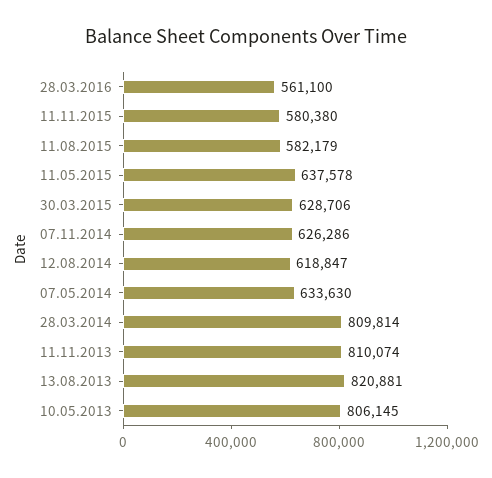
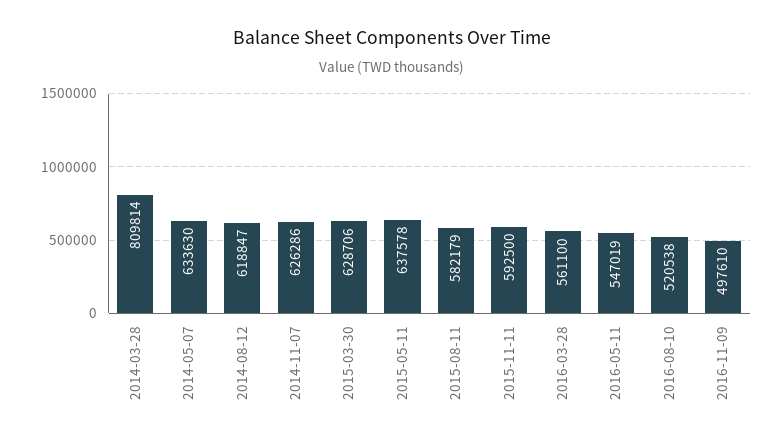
11.11.2015: 580380 -> 592500
11.11.2013: 810074 -> none
13.08.2013: 820881 -> none
10.05.2013: 806145 -> none
2016-05-11: none -> 547019
2016-08-10: none -> 520538
2016-11-09: none -> 497610

